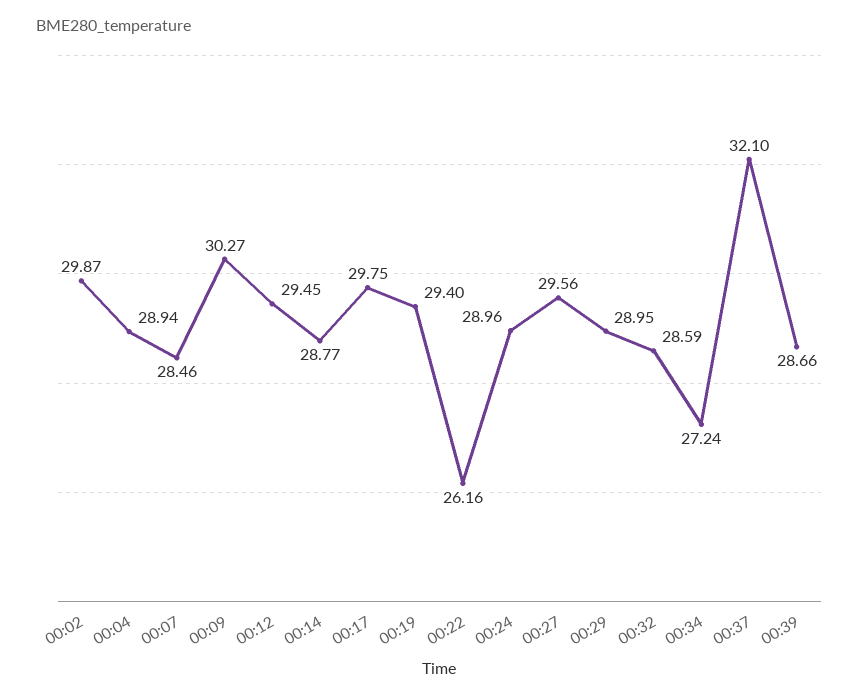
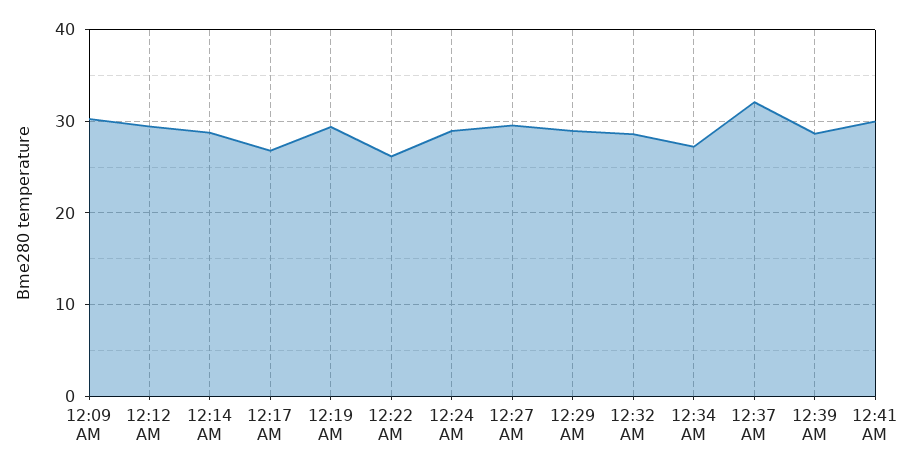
00:02: 29.87 -> none
00:04: 28.94 -> none
00:07: 28.46 -> none
00:17: 29.75 -> 27
12:41 AM: none -> 30

